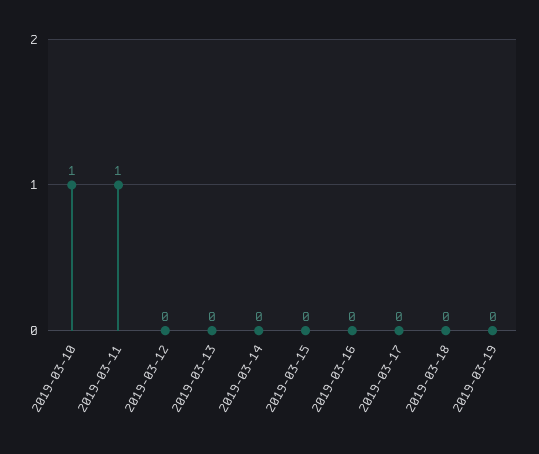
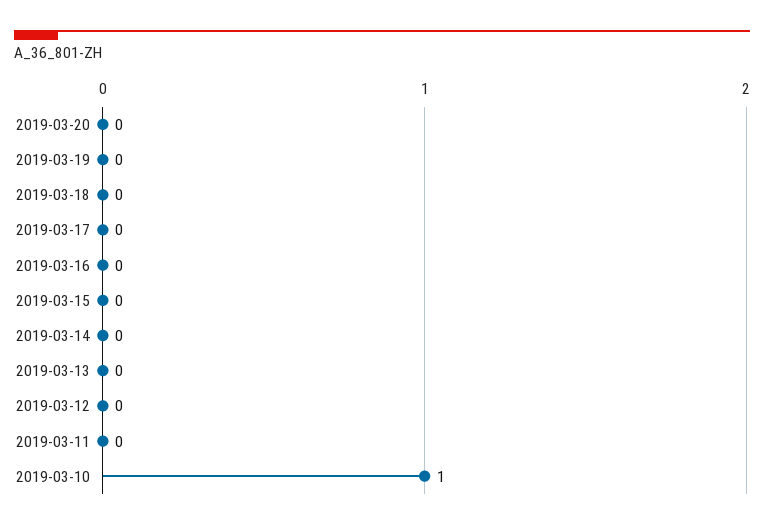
2019-03-11: 1 -> 0
2019-03-20: none -> 0

